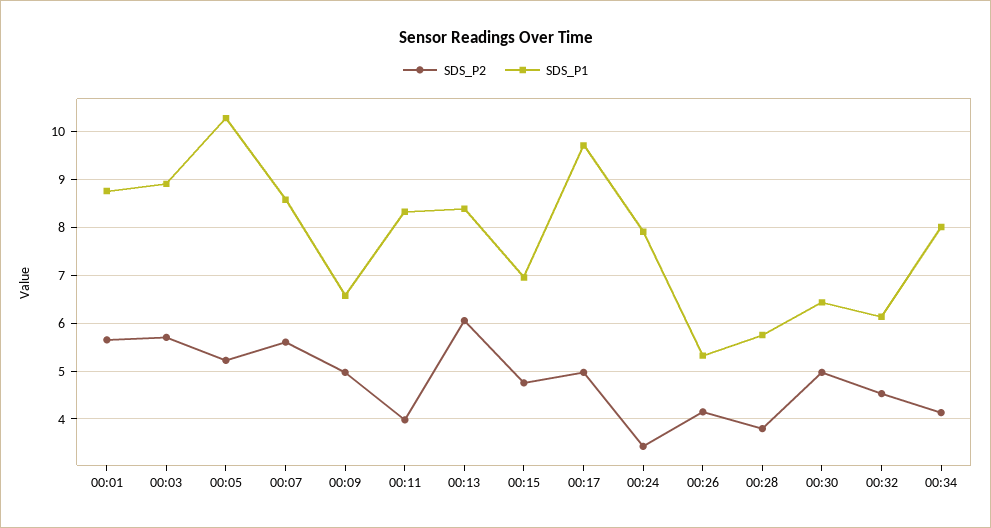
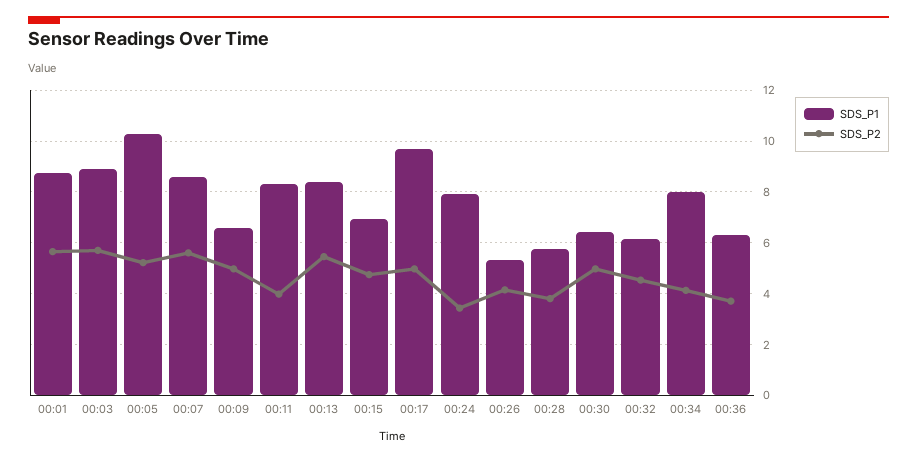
SDS_P2, 00:13: 6 -> 5.5
SDS_P1, 00:36: none -> 6.25
SDS_P2, 00:36: none -> 3.75

